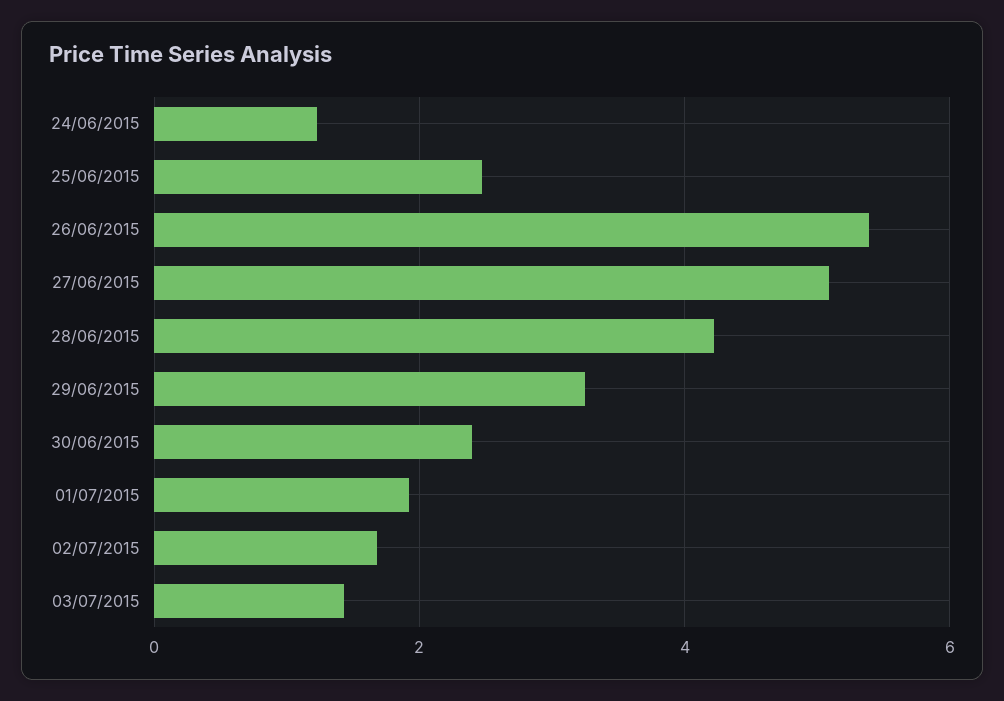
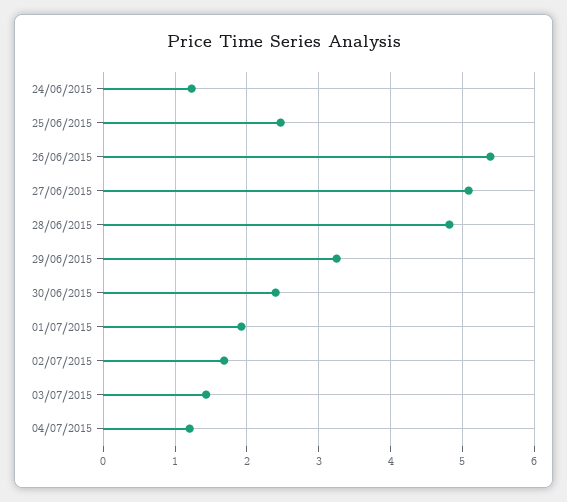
28/06/2015: 4.2 -> 4.8
04/07/2015: none -> 1.2

